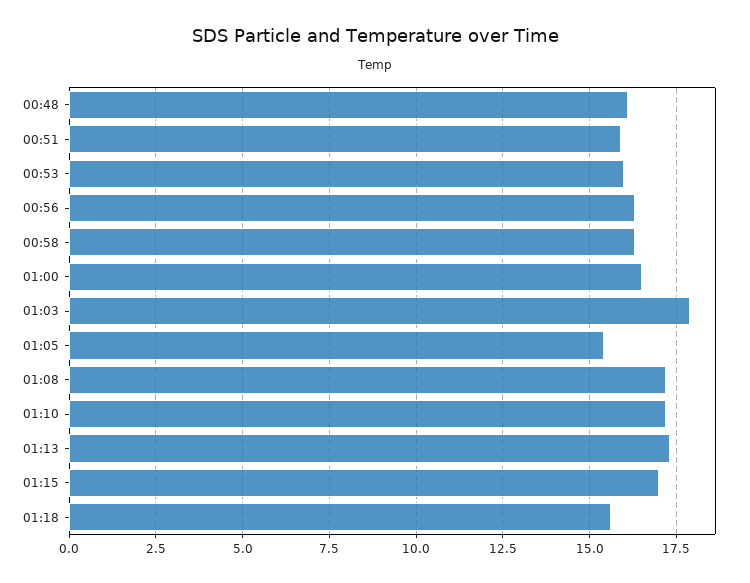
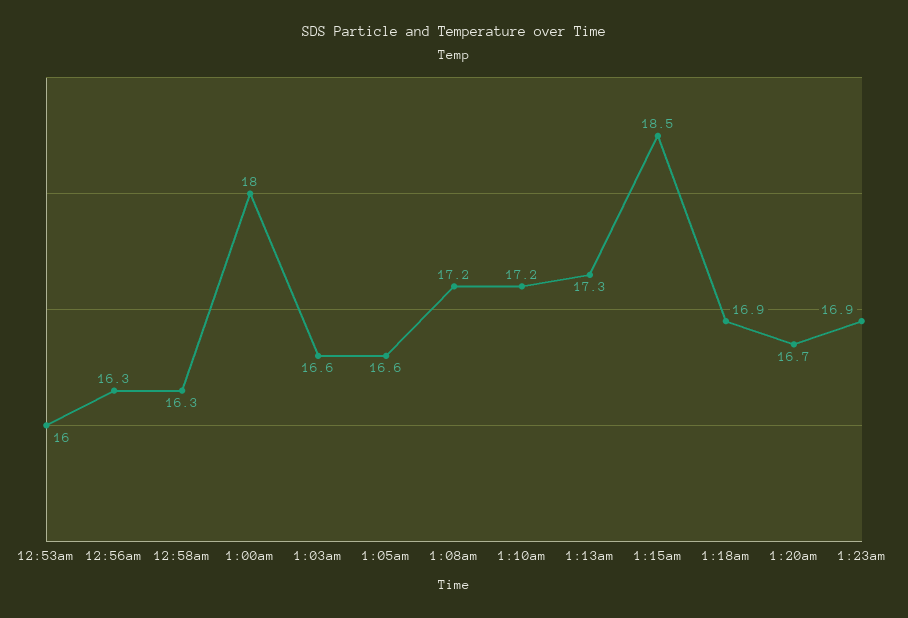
00:48: 16 -> none
00:51: 16 -> none
01:00: 16.5 -> 18
01:03: 18 -> 16.6
01:05: 15.5 -> 16.6
01:15: 17 -> 18.5
01:18: 15.5 -> 16.9
1:20am: none -> 16.7
1:23am: none -> 16.9

